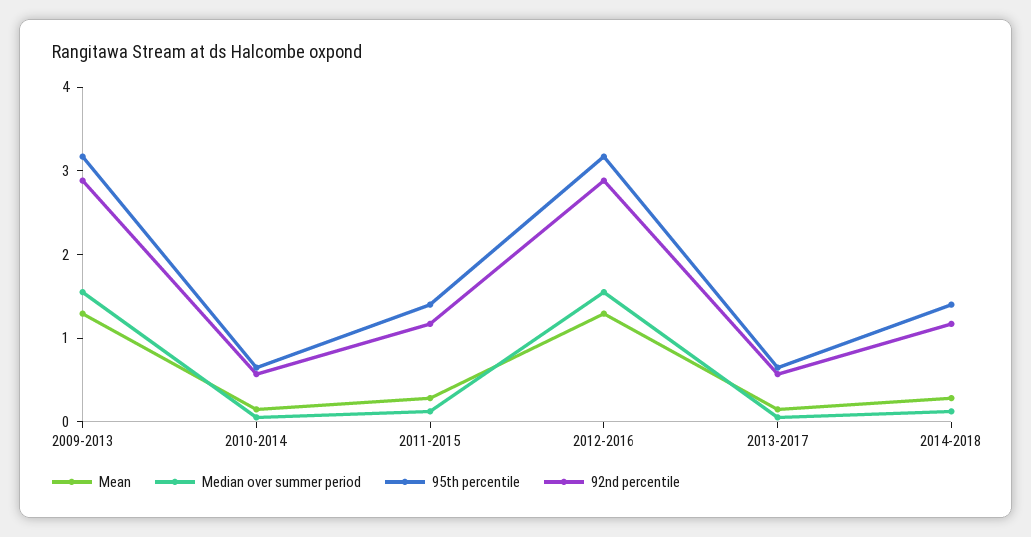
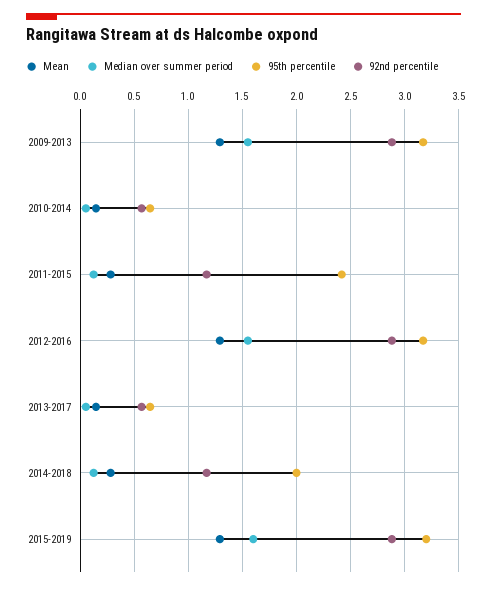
95th percentile, 2011-2015: 1.4 -> 2.4
95th percentile, 2014-2018: 1.4 -> 2
Mean, 2015-2019: none -> 1.3
Median over summer period, 2015-2019: none -> 1.6
95th percentile, 2015-2019: none -> 3.2
92nd percentile, 2015-2019: none -> 2.9

